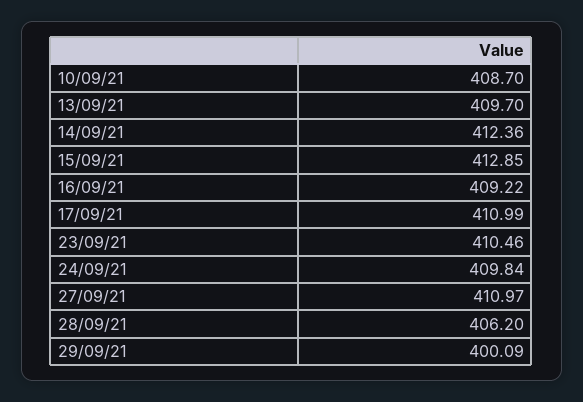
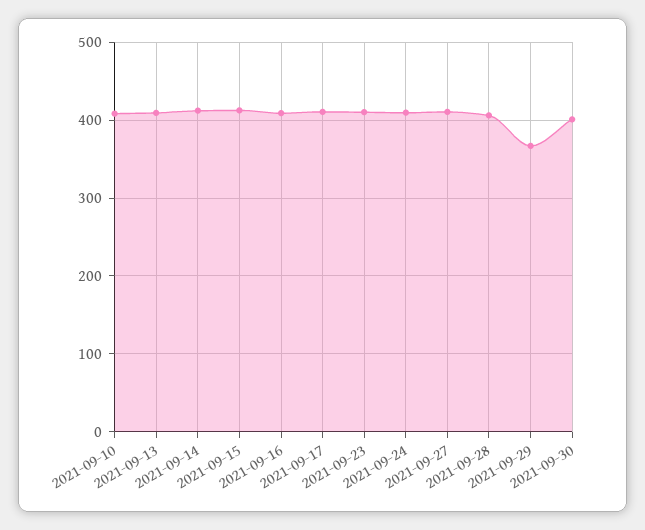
29/09/21: 400.09 -> 370
2021-09-30: none -> 400

